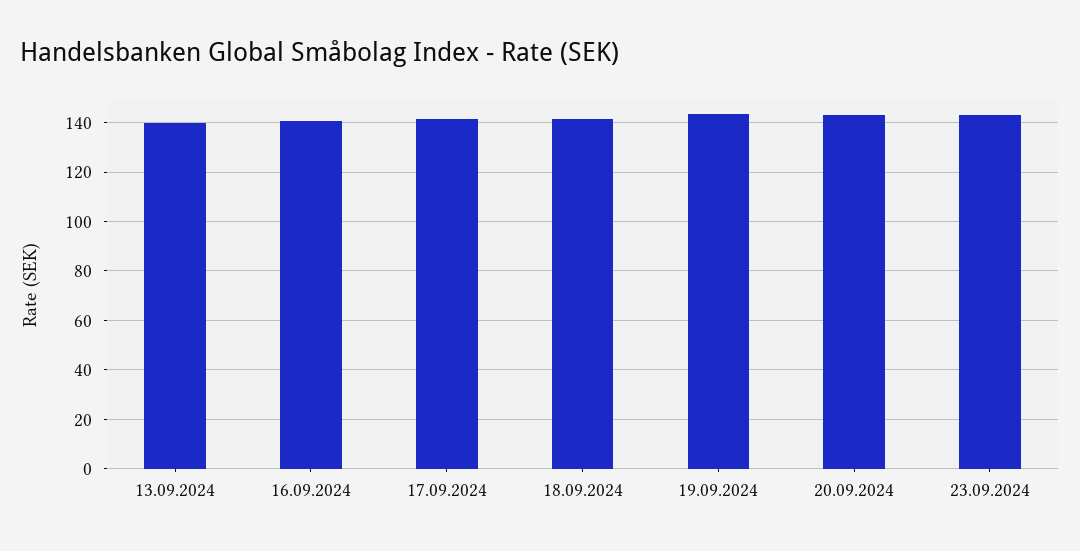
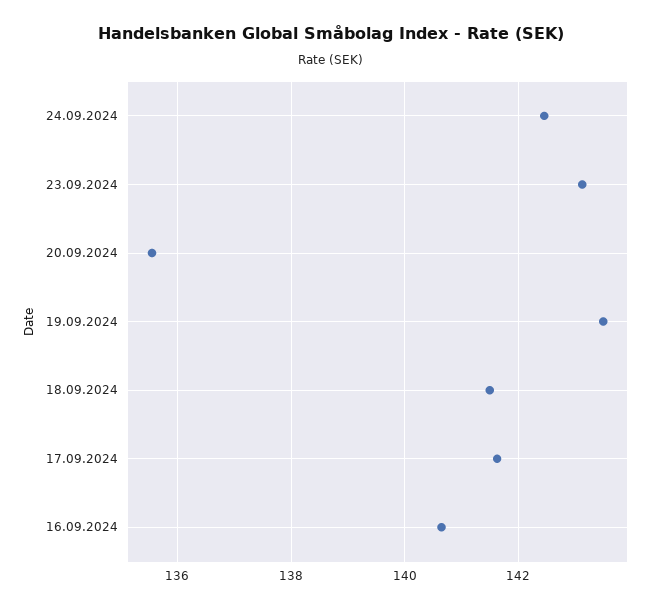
13.09.2024: 140 -> none
20.09.2024: 142.5 -> 135.6
24.09.2024: none -> 142.4

